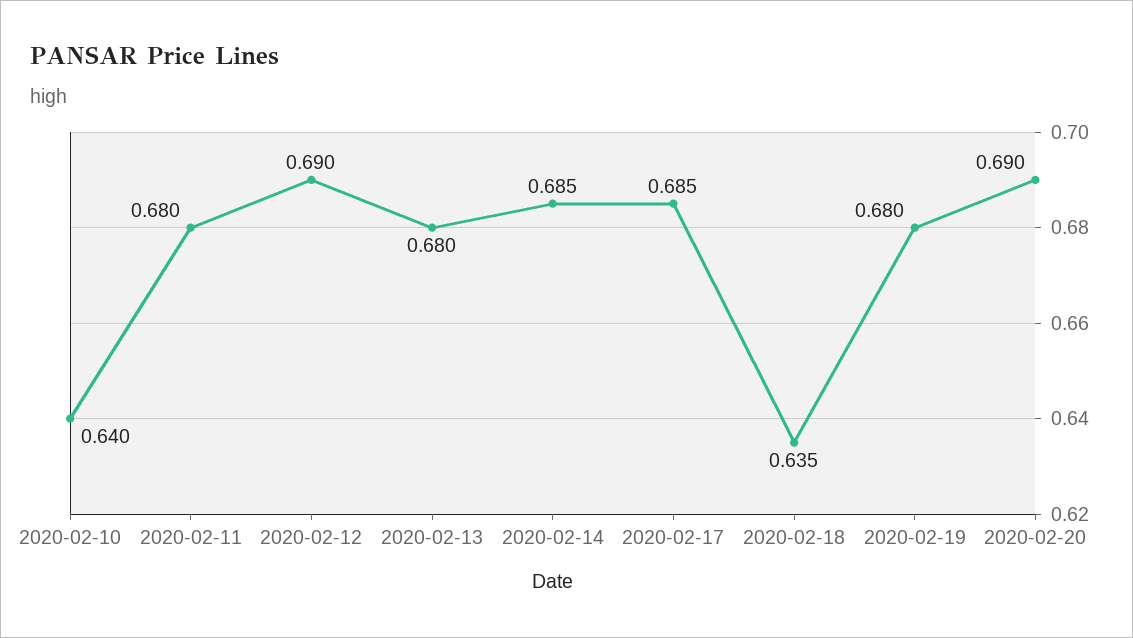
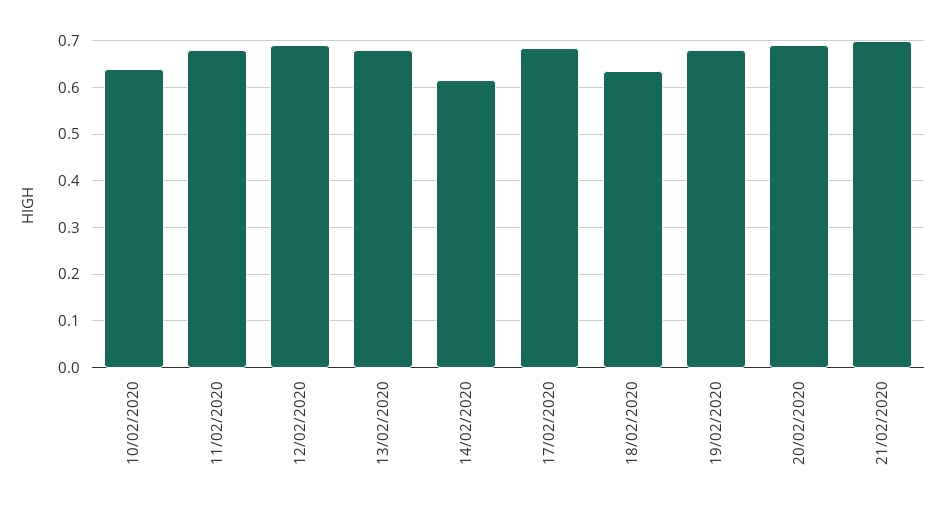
2020-02-14: 0.685 -> 0.62
21/02/2020: none -> 0.7

